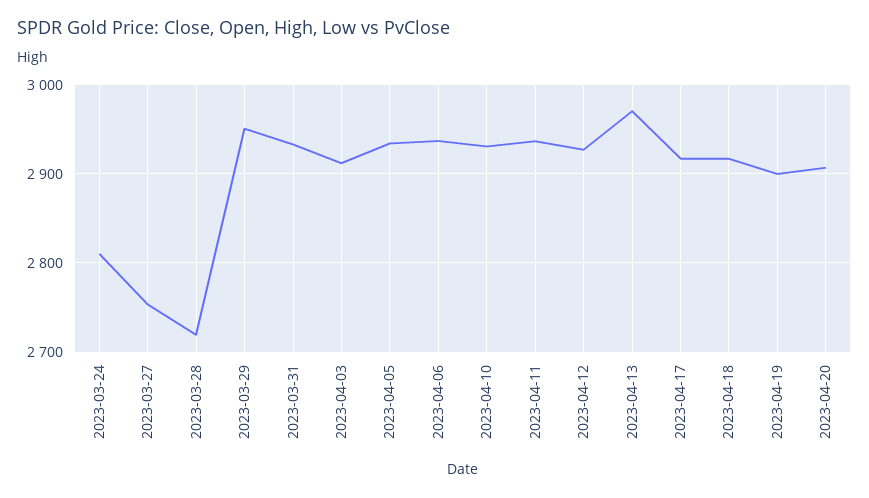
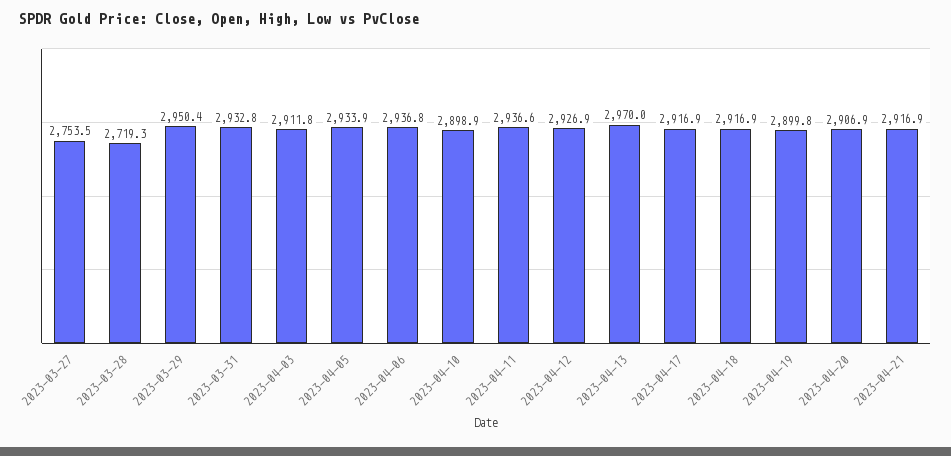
2023-03-24: 2810 -> none
2023-04-10: 2930 -> 2898.9
2023-04-21: none -> 2916.9

